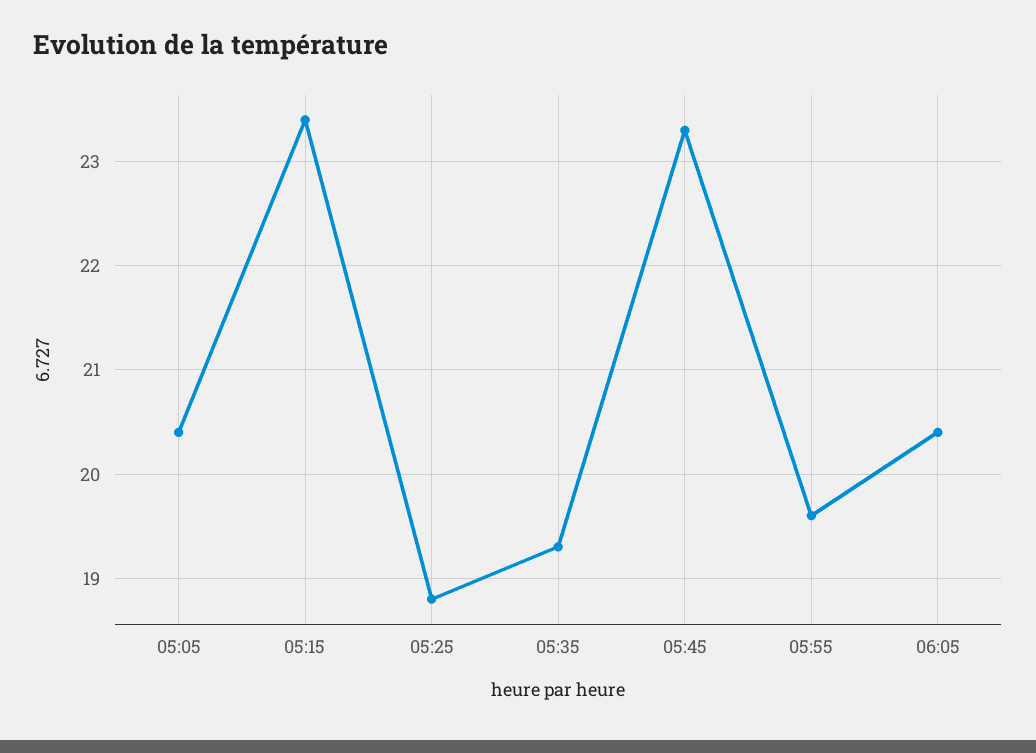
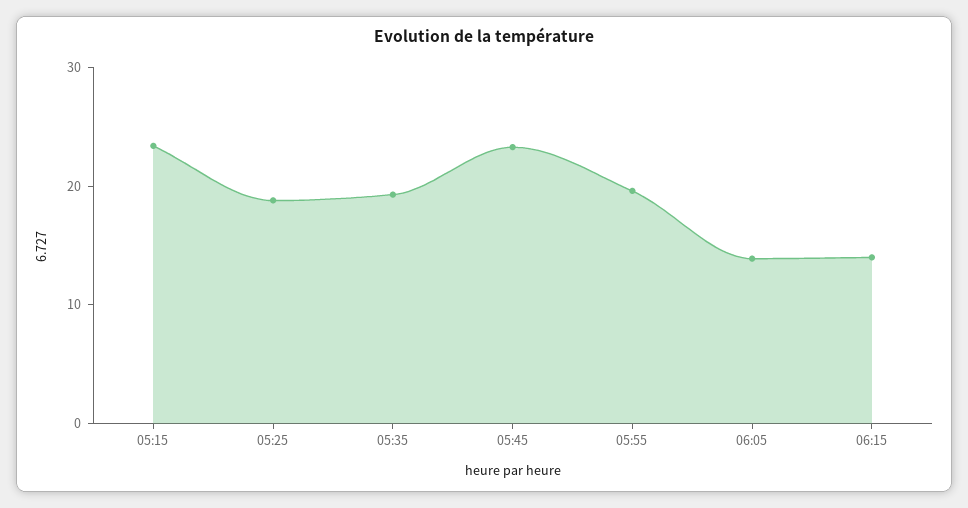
05:05: 20.4 -> none
06:05: 20.4 -> 14
06:15: none -> 14

